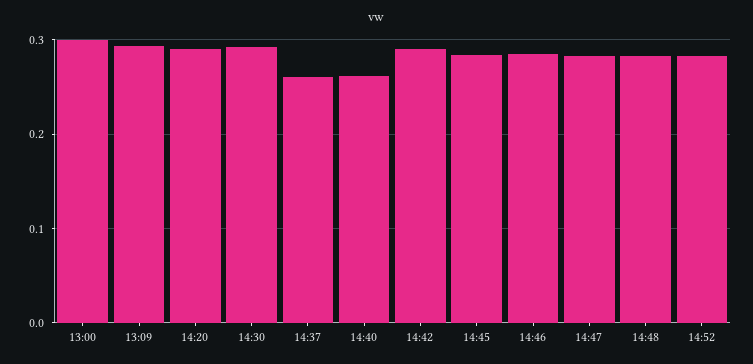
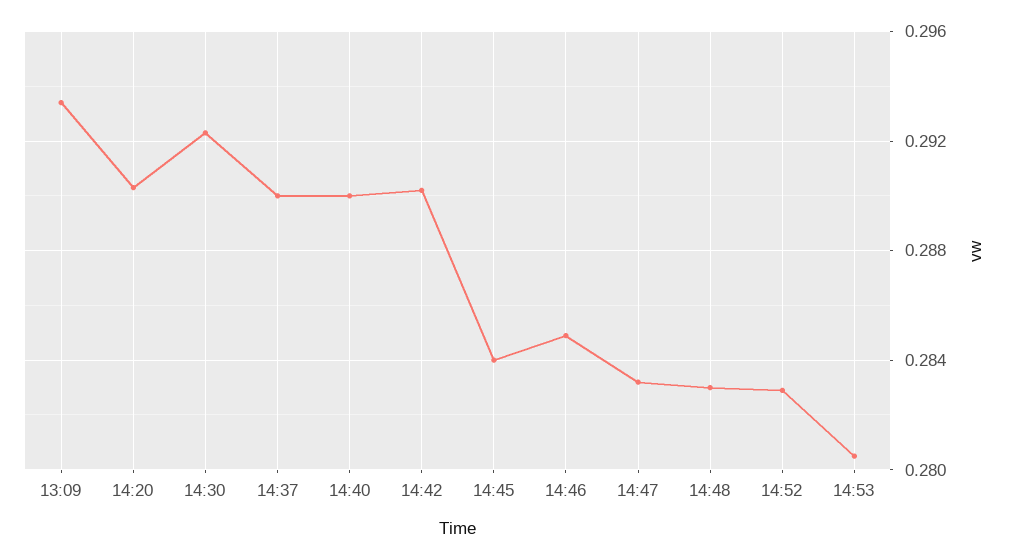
13:00: 0.3 -> none
14:37: 0.26 -> 0.29
14:40: 0.26 -> 0.29
14:53: none -> 0.2805

